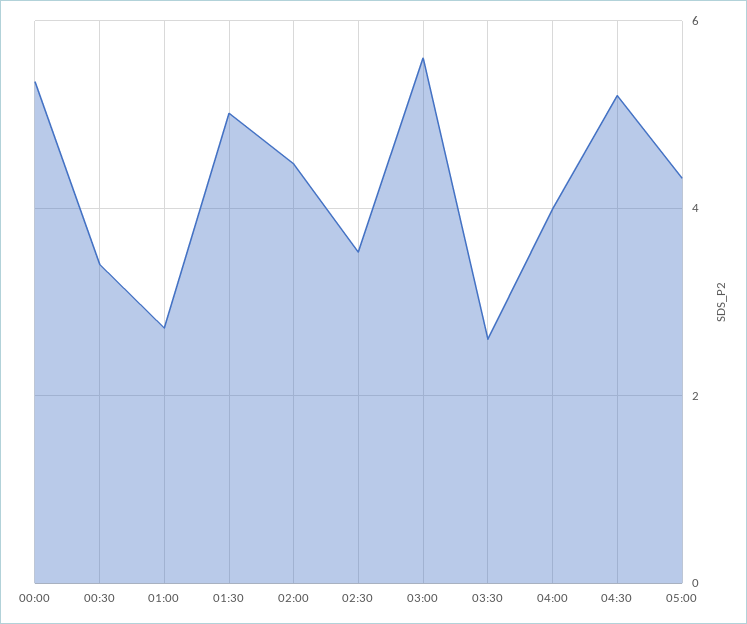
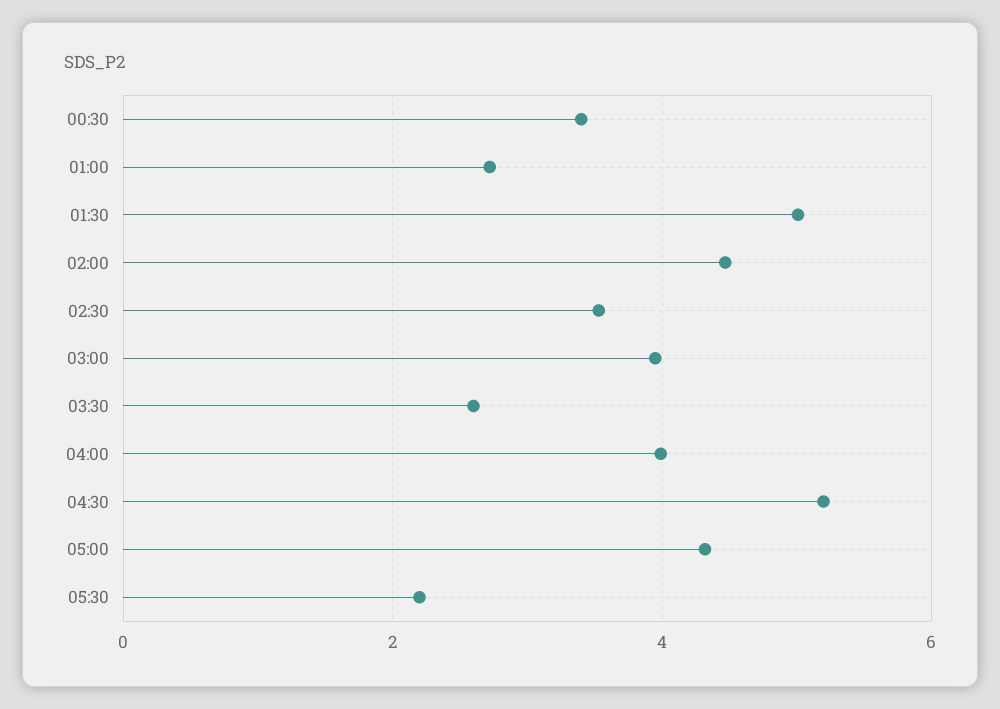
00:00: 5.4 -> none
03:00: 5.6 -> 4
05:30: none -> 2.2

